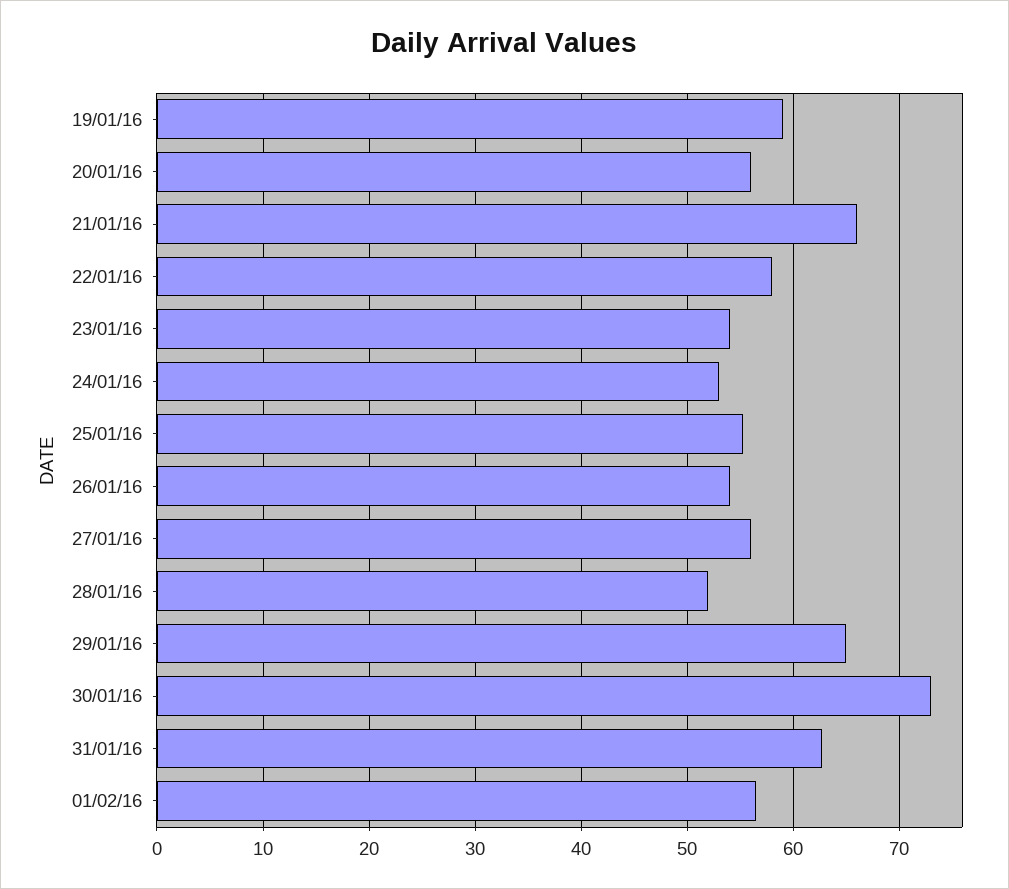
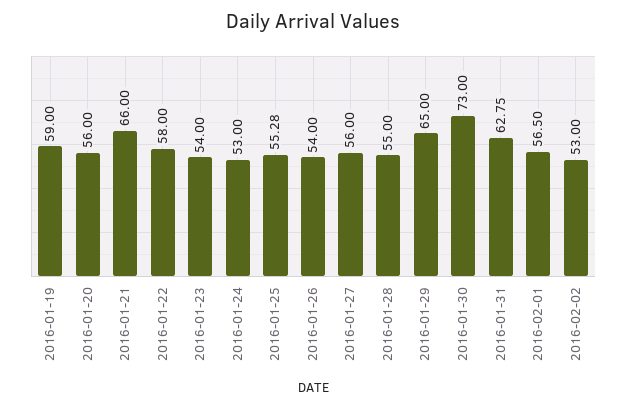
28/01/16: 52 -> 55
2016-02-02: none -> 53

